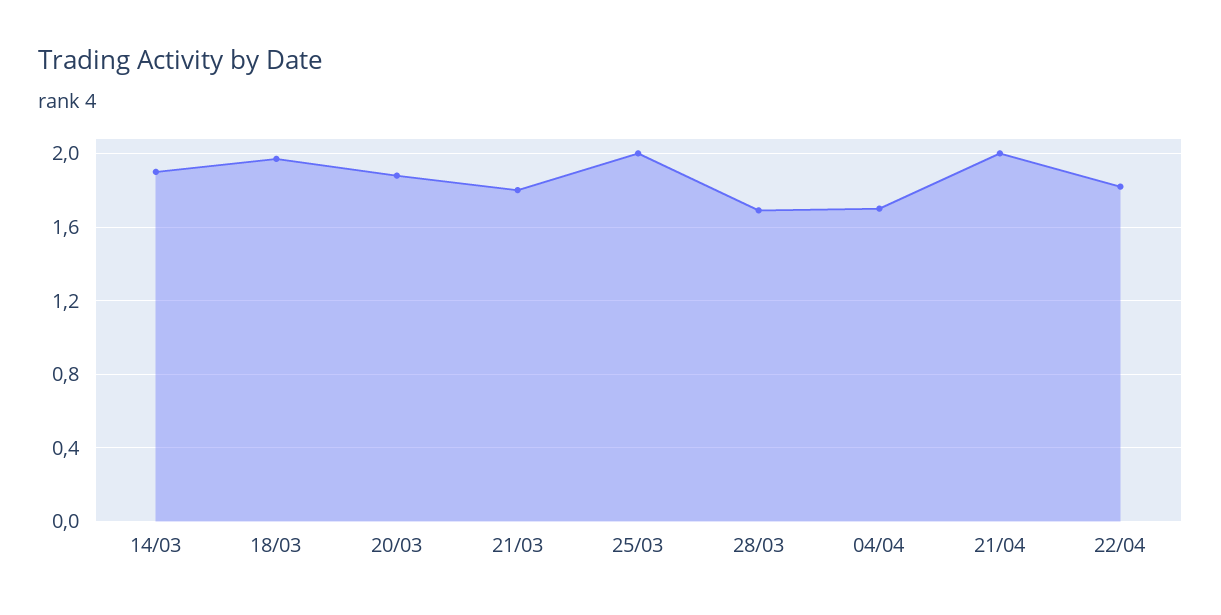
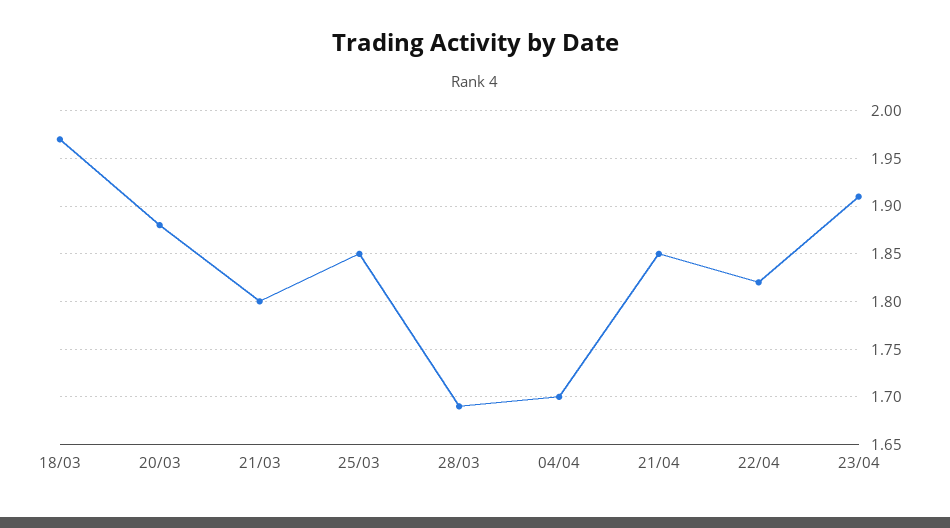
14/03: 1.9 -> none
25/03: 2 -> 1.85
21/04: 2 -> 1.85
23/04: none -> 1.91

